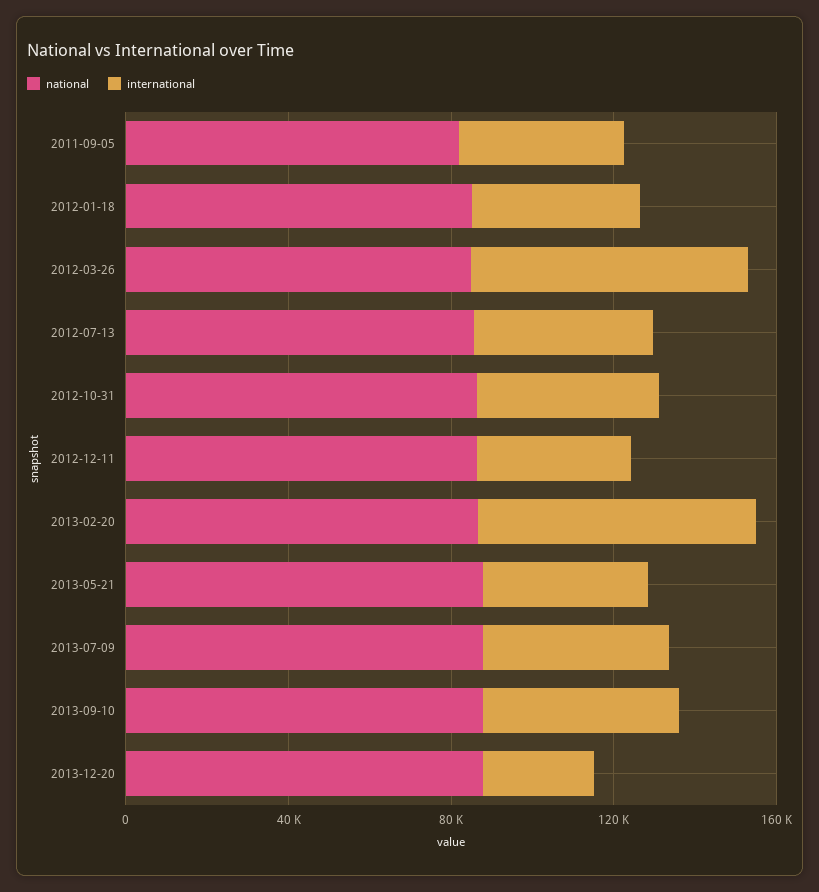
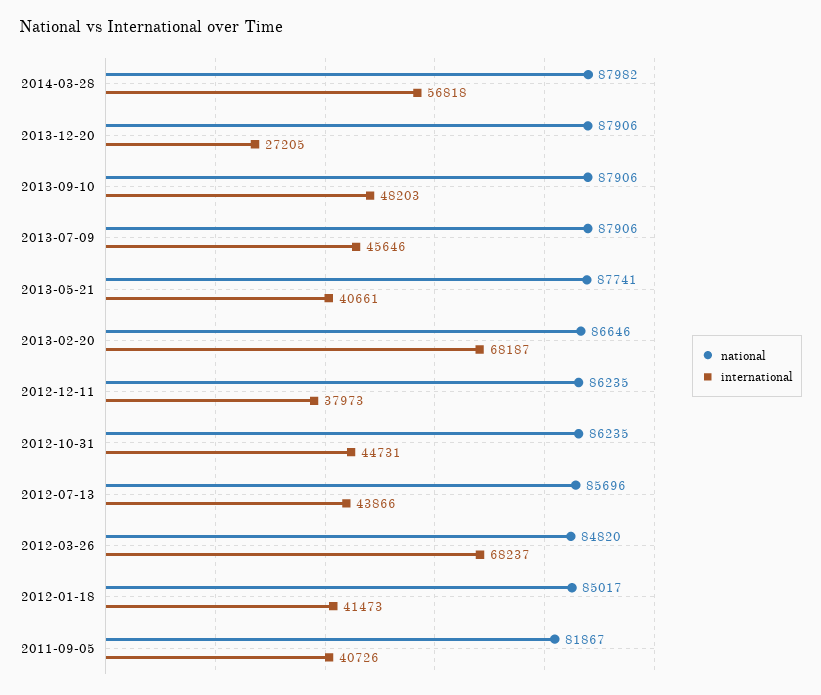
national, 2014-03-28: none -> 87982
international, 2014-03-28: none -> 56818

